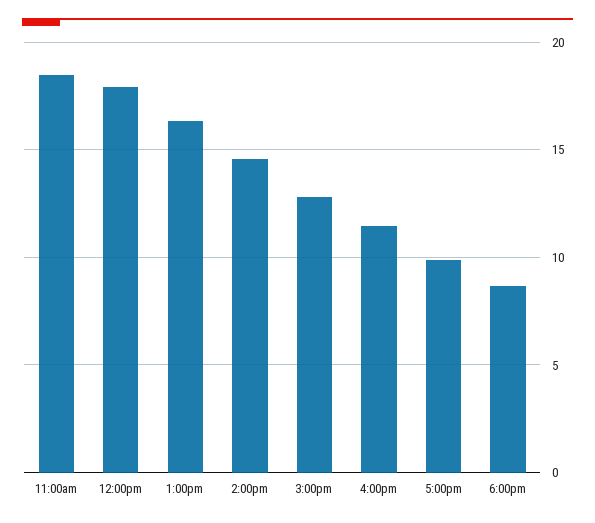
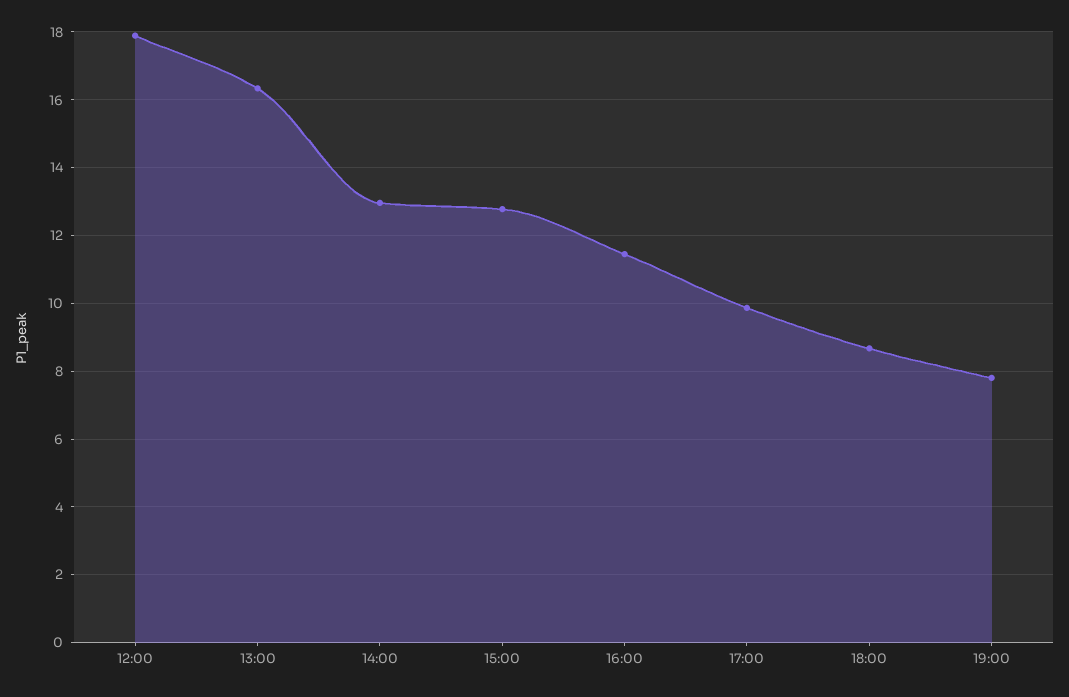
11:00am: 18.5 -> none
2:00pm: 14.5 -> 13
19:00: none -> 7.8

